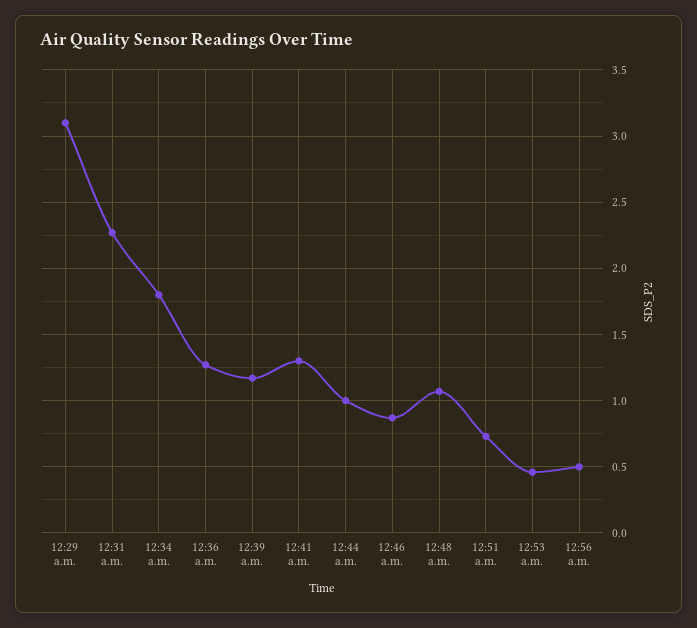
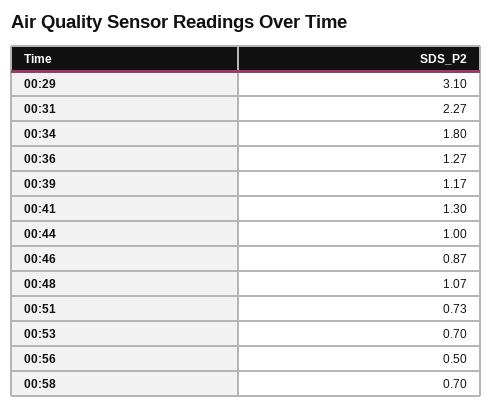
12:53 a.m.: 0.45 -> 0.7
00:58: none -> 0.7

